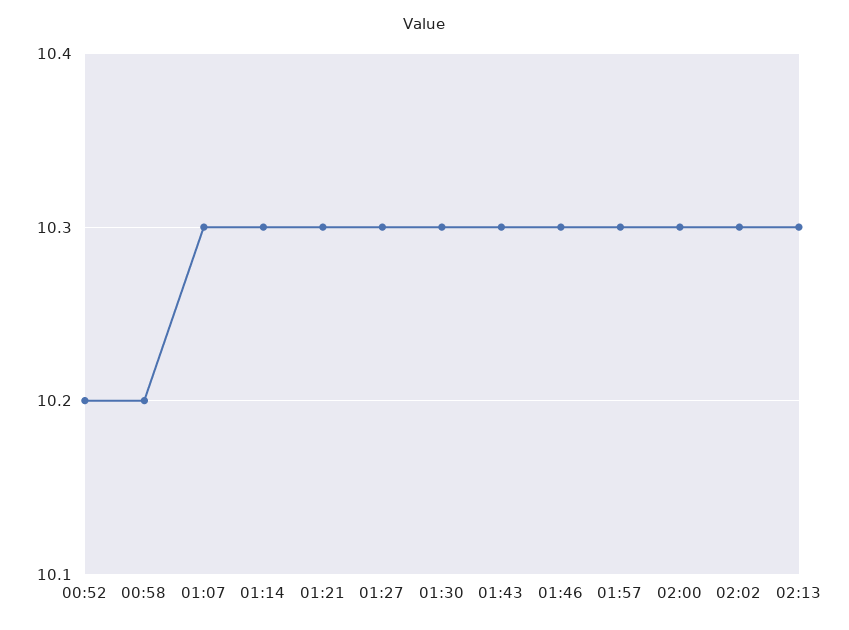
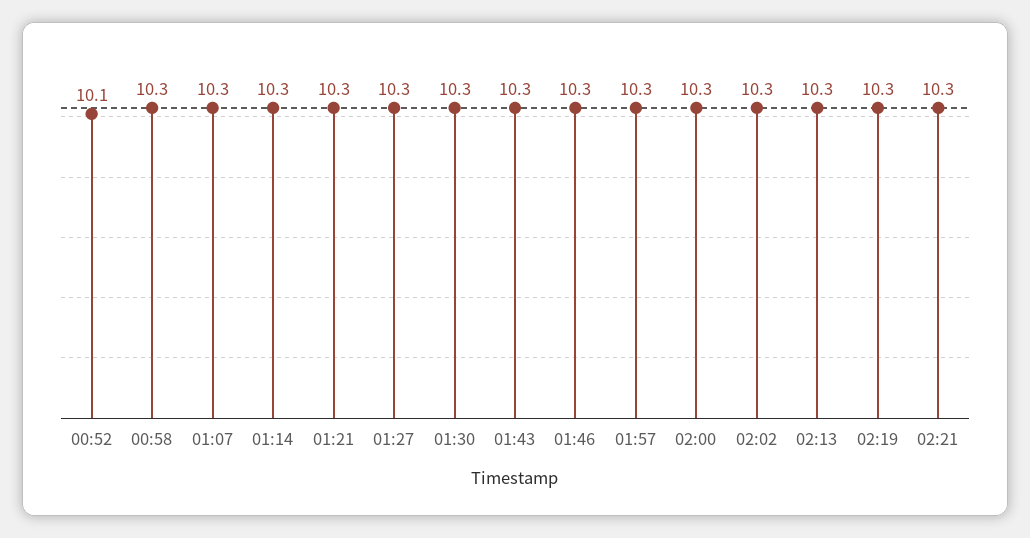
00:52: 10.2 -> 10.1
00:58: 10.2 -> 10.3
02:19: none -> 10.3
02:21: none -> 10.3

